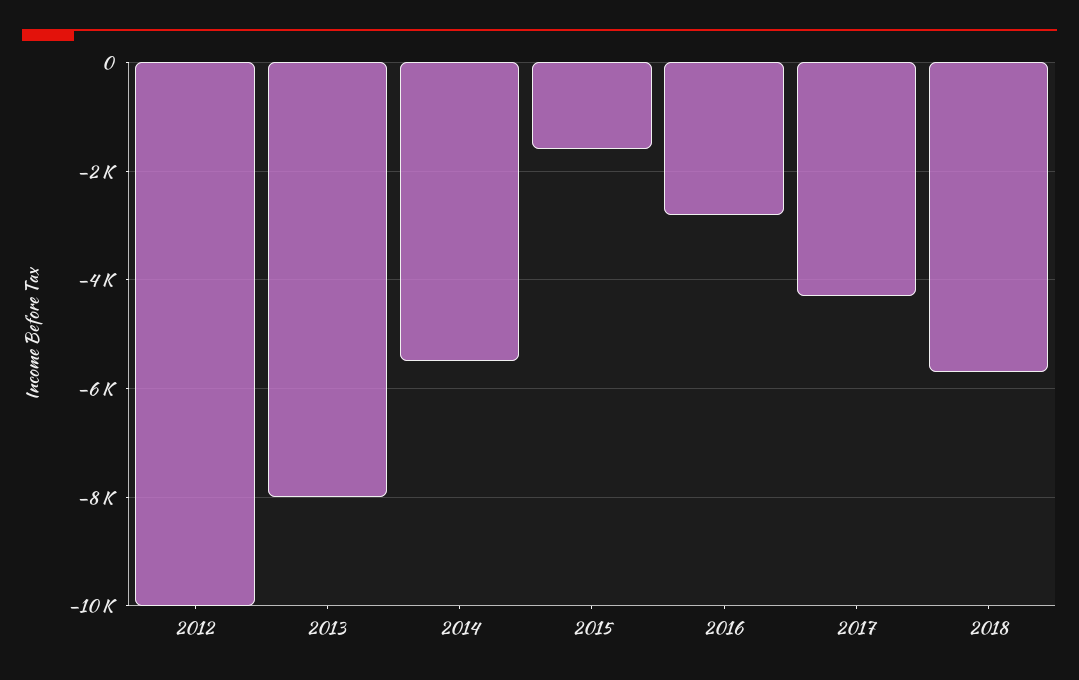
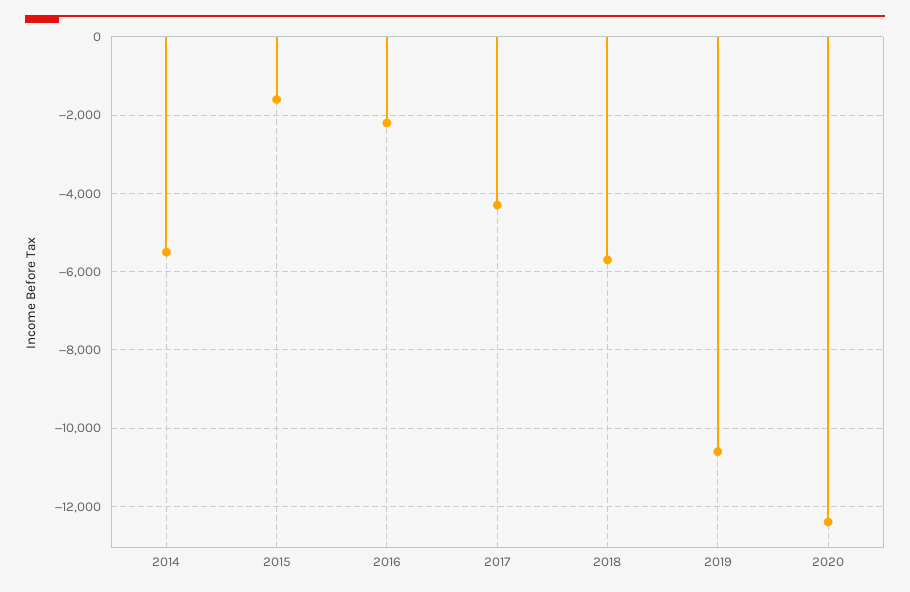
2012: -10000 -> none
2013: -8000 -> none
2016: -2800 -> -2200
2019: none -> -10600
2020: none -> -12400

